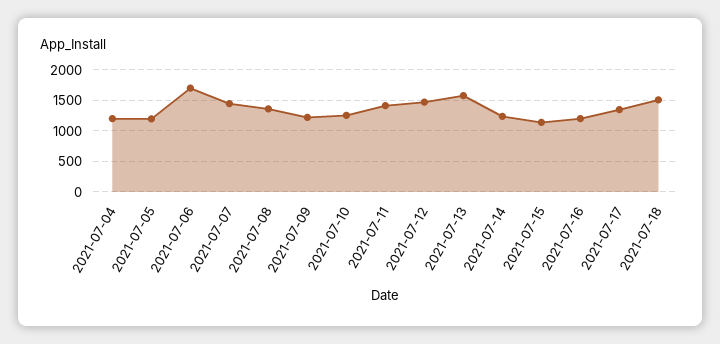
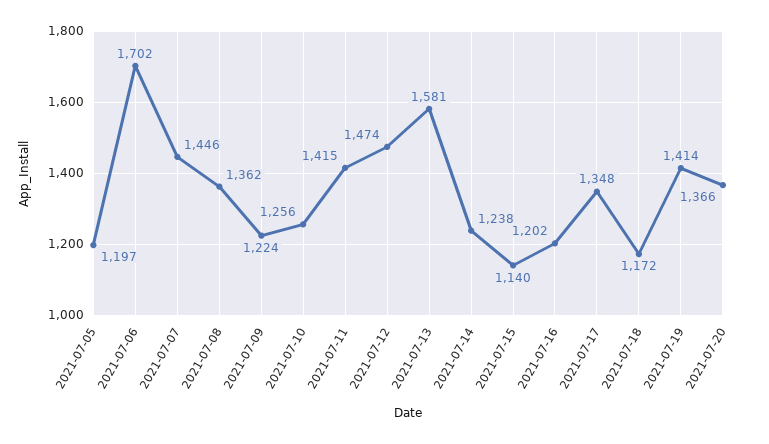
2021-07-04: 1200 -> none
2021-07-18: 1500 -> 1172
2021-07-19: none -> 1414
2021-07-20: none -> 1366

